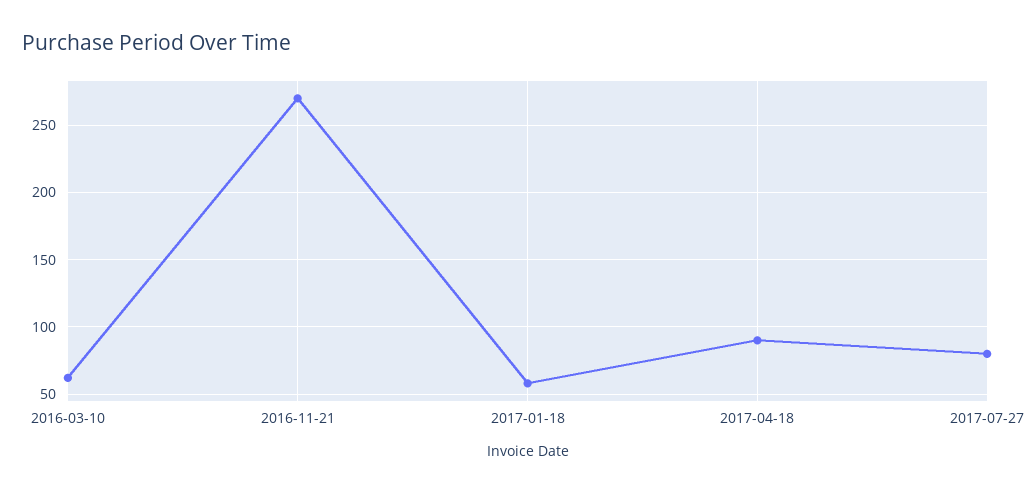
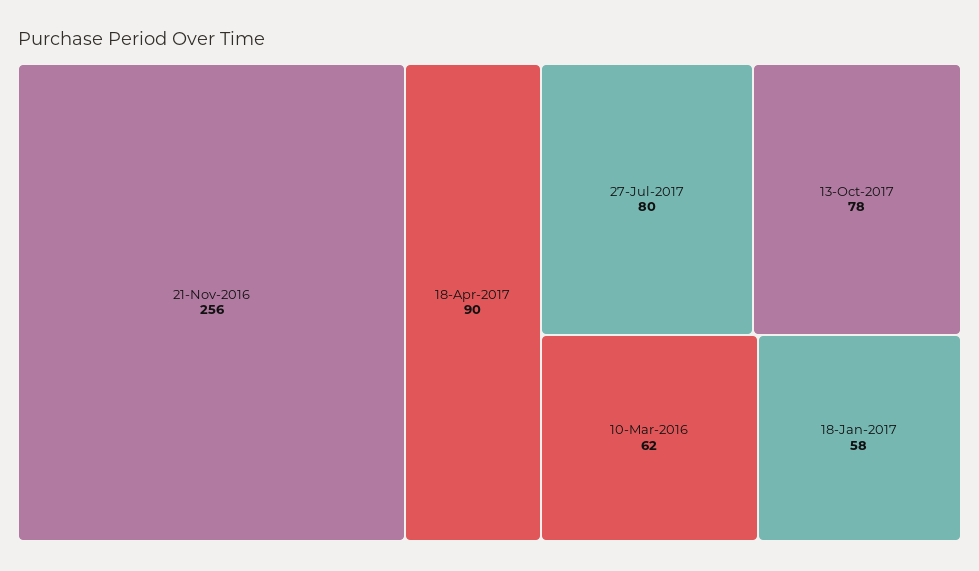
2016-11-21: 270 -> 256
13-Oct-2017: none -> 78

